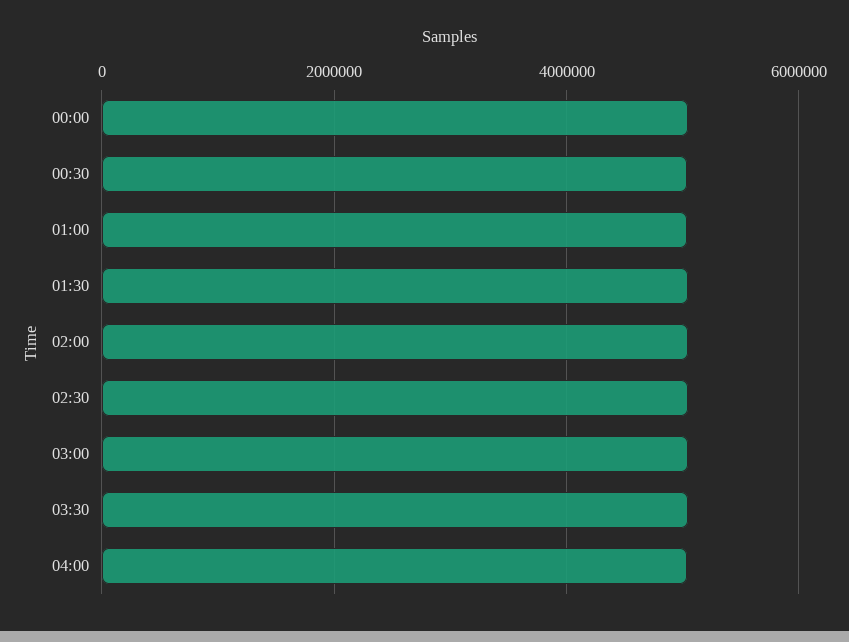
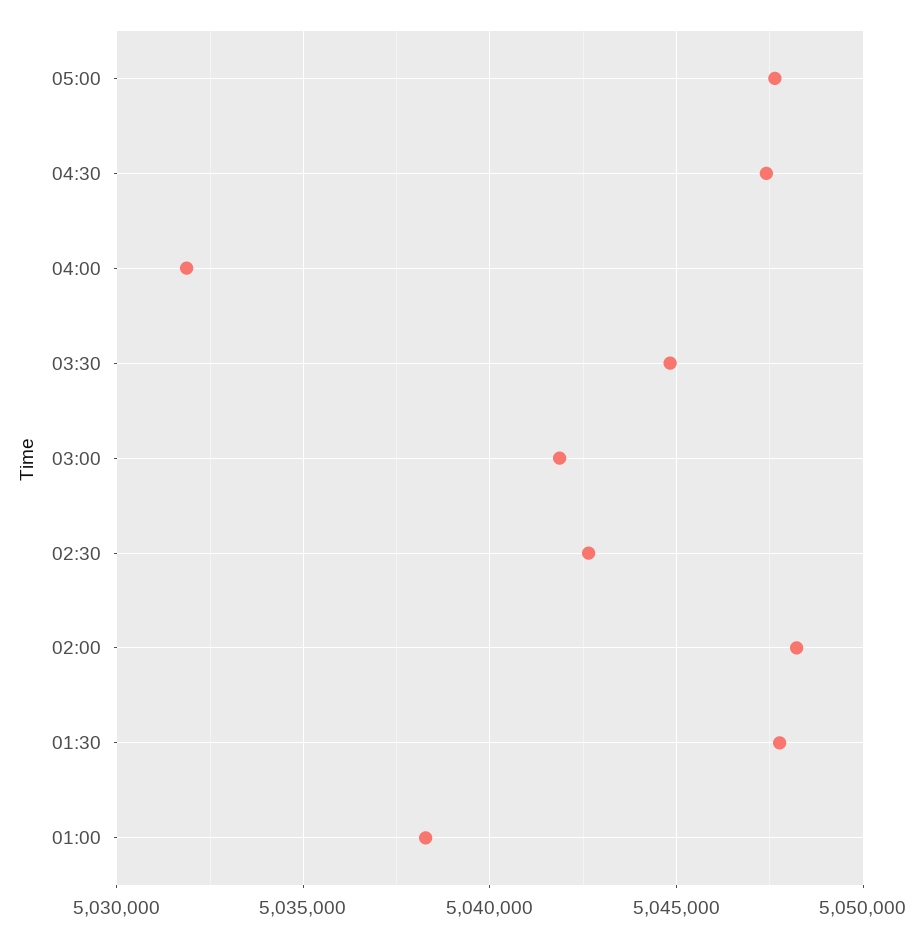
00:00: 5000000 -> none
00:30: 5000000 -> none
05:00: none -> 5047500
04:30: none -> 5047500

